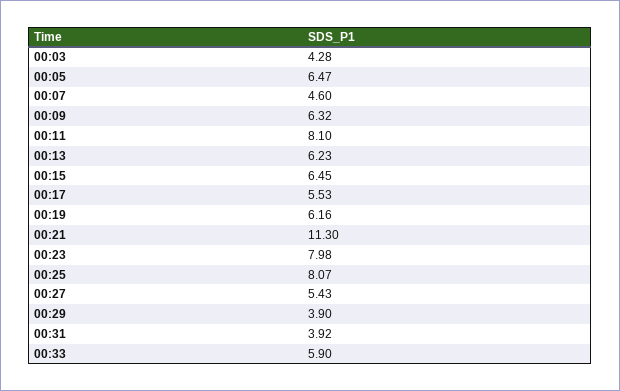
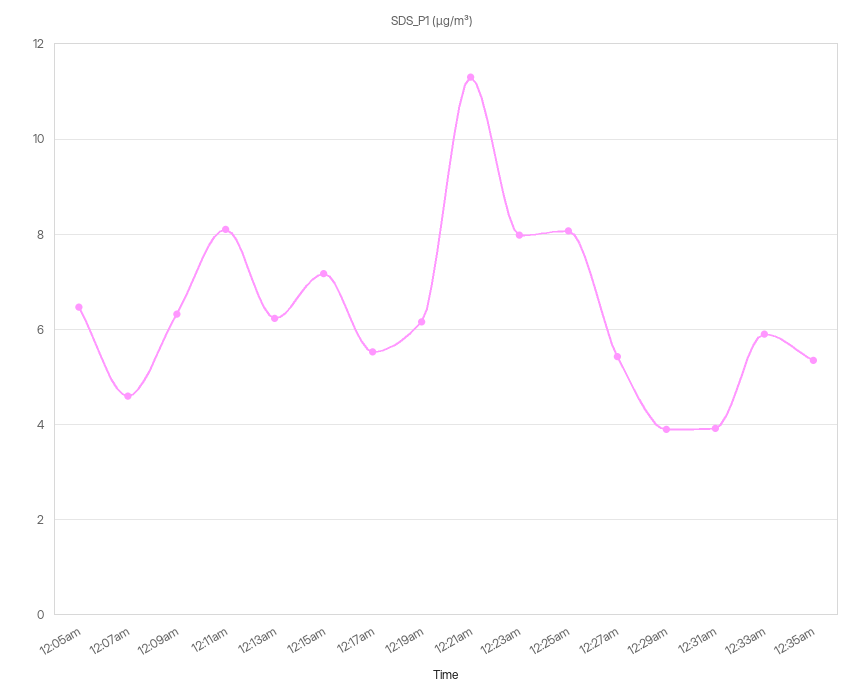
00:03: 4.28 -> none
00:15: 6.45 -> 7.2
12:35am: none -> 5.4

